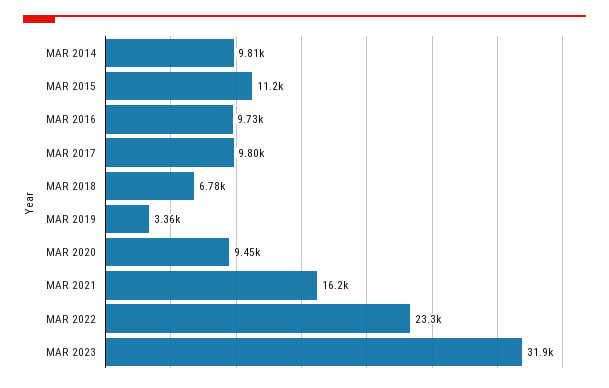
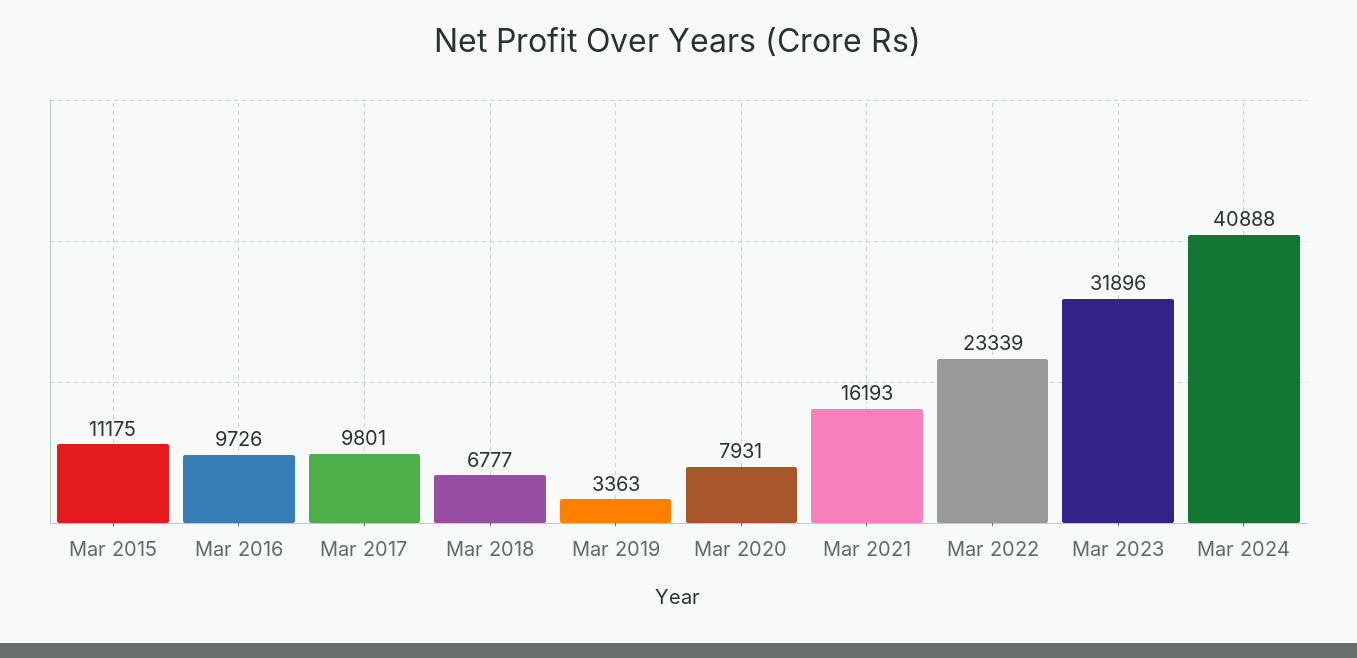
MAR 2014: 9810 -> none
MAR 2020: 9450 -> 7931
Mar 2024: none -> 40888

